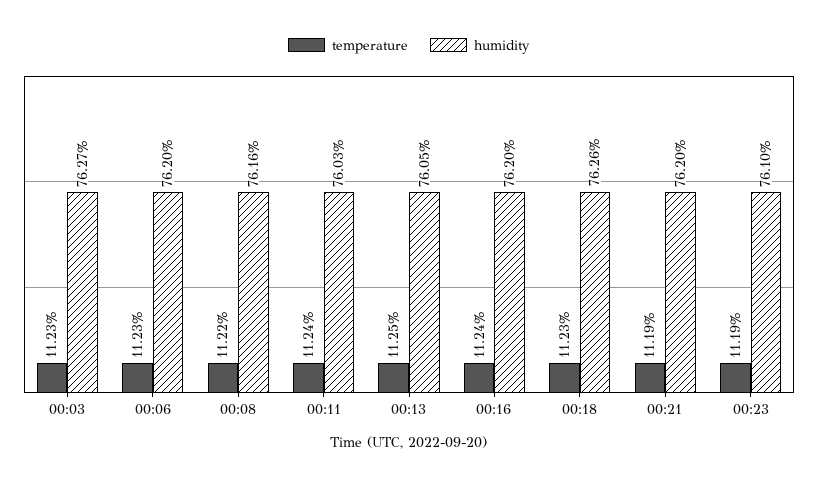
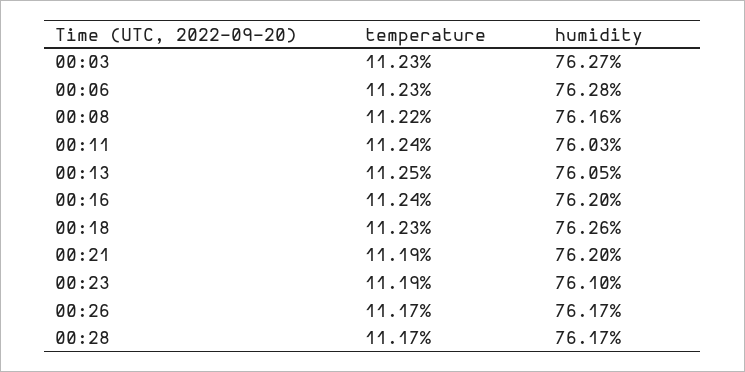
humidity, 00:06: 76.2 -> 76.28
temperature, 00:26: none -> 11.17
humidity, 00:26: none -> 76.17
temperature, 00:28: none -> 11.17
humidity, 00:28: none -> 76.17

